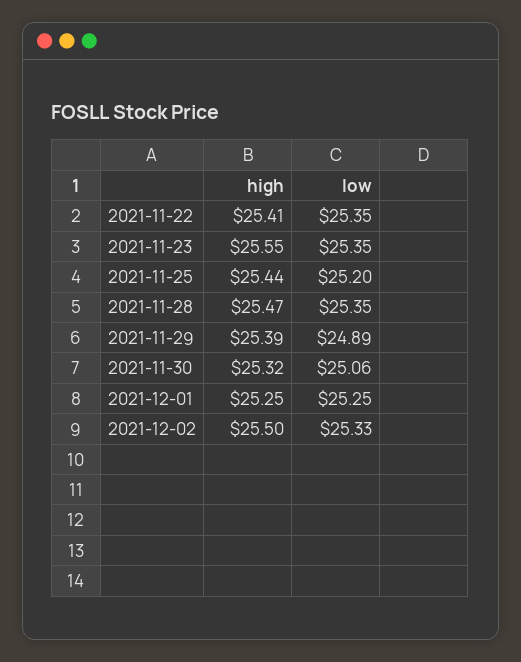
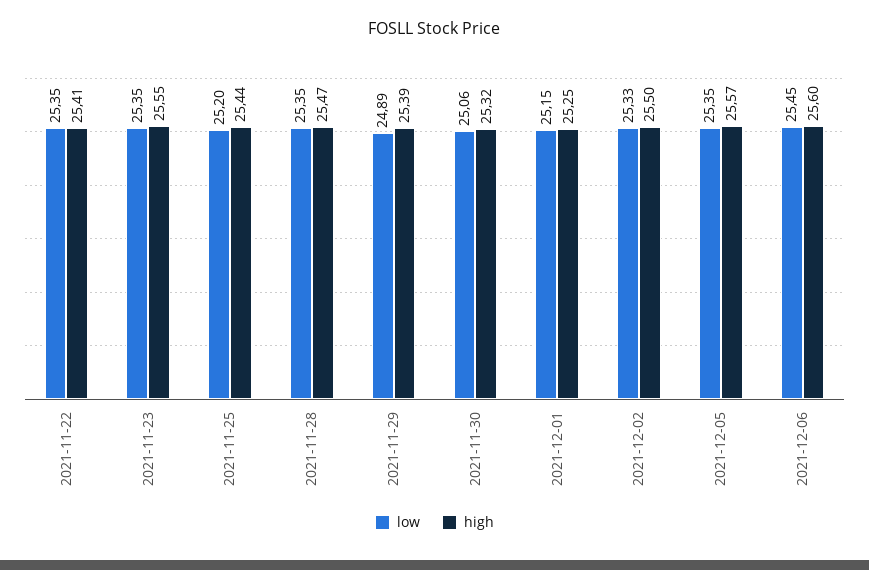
low, 2021-12-01: 25.25 -> 25.15
low, 2021-12-05: none -> 25.35
high, 2021-12-05: none -> 25.57
low, 2021-12-06: none -> 25.45
high, 2021-12-06: none -> 25.6

